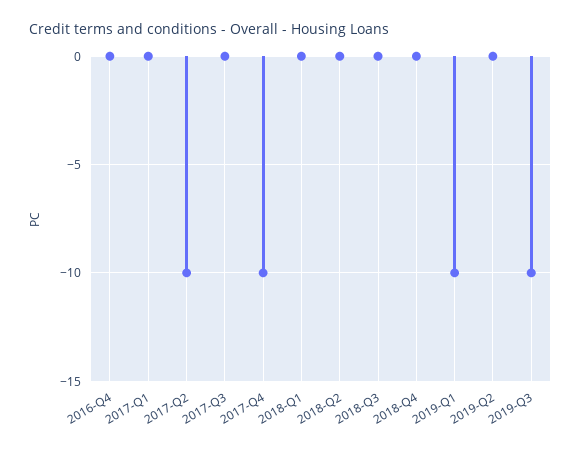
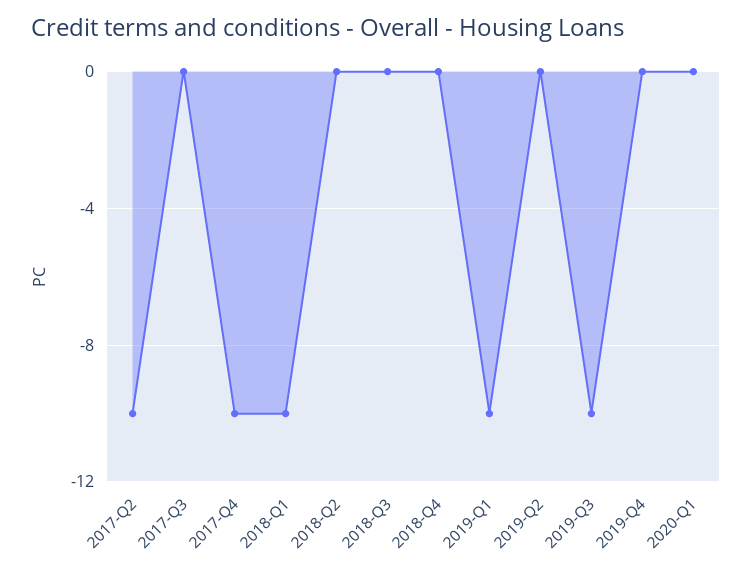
2016-Q4: 0 -> none
2017-Q1: 0 -> none
2018-Q1: 0 -> -10
2019-Q4: none -> 0
2020-Q1: none -> 0

